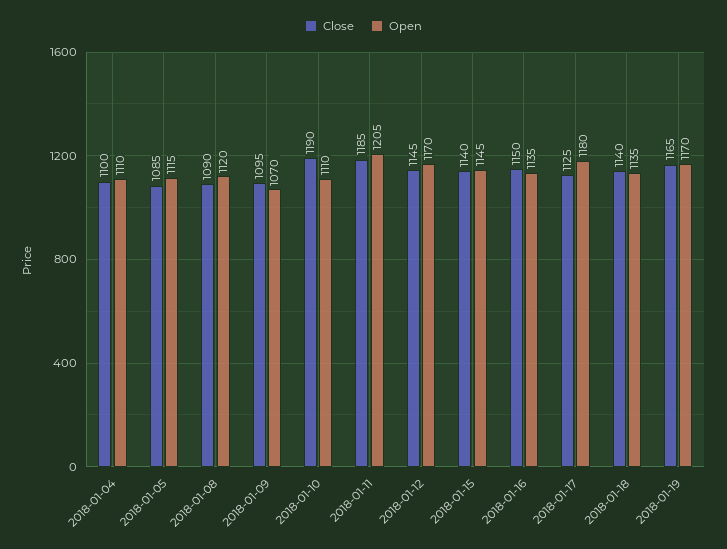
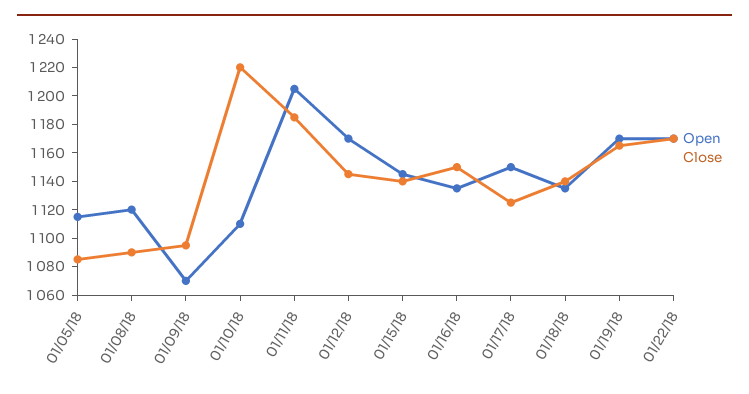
Close, 2018-01-04: 1100 -> none
Open, 2018-01-04: 1110 -> none
Close, 2018-01-10: 1190 -> 1220
Open, 2018-01-17: 1180 -> 1150
Open, 01/22/18: none -> 1170
Close, 01/22/18: none -> 1170

